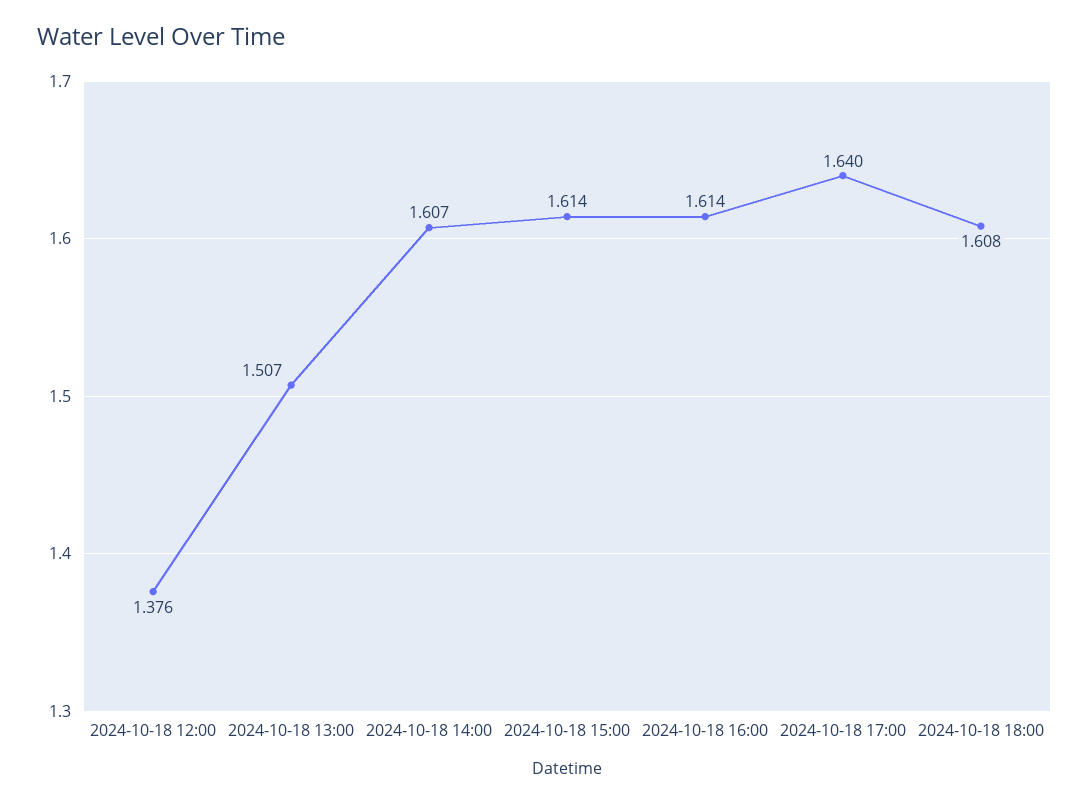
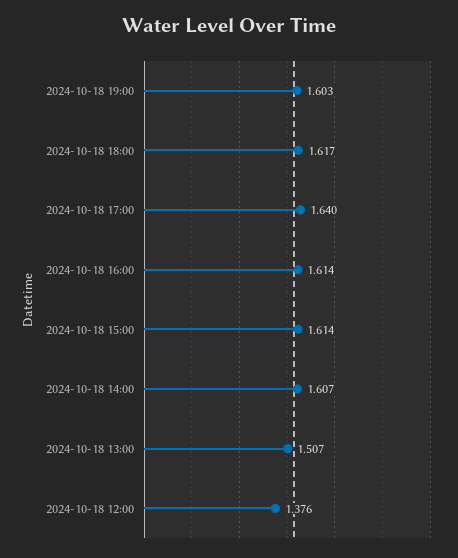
2024-10-18 18:00: 1.608 -> 1.617
2024-10-18 19:00: none -> 1.603

